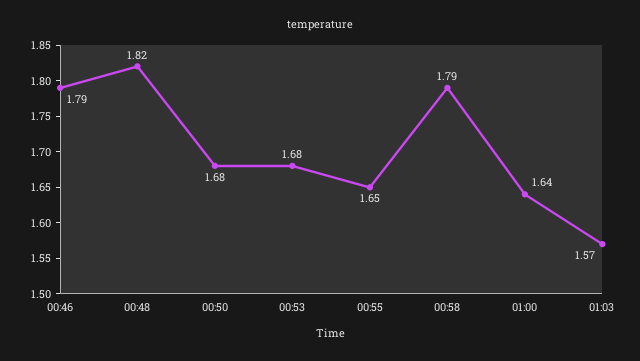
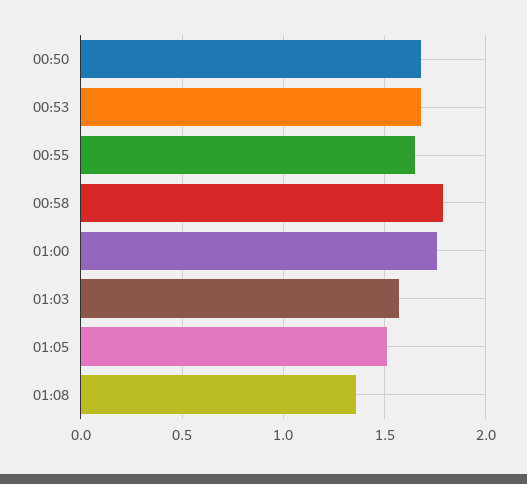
00:46: 1.79 -> none
00:48: 1.82 -> none
01:00: 1.64 -> 1.75
01:05: none -> 1.5
01:08: none -> 1.35

